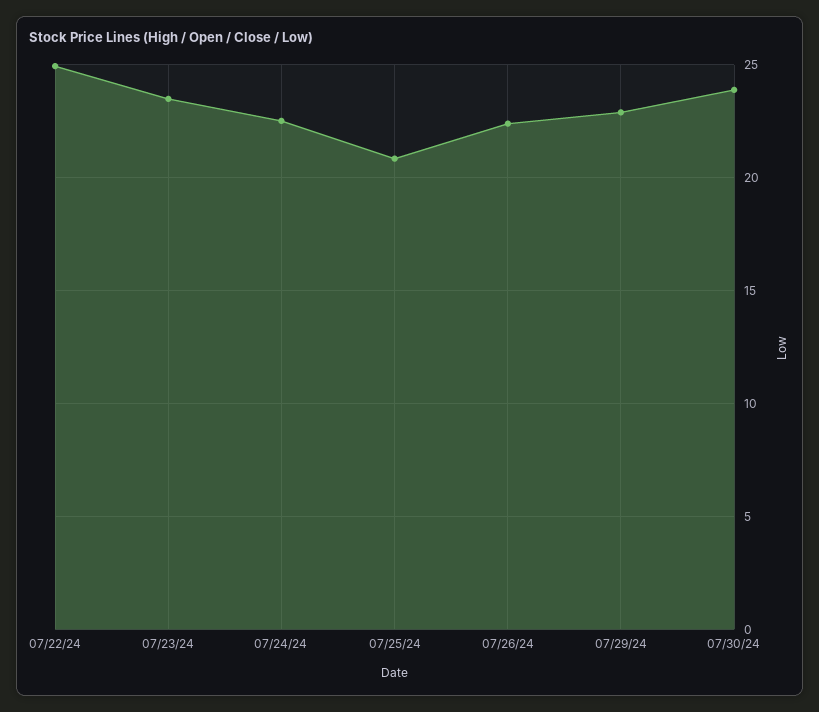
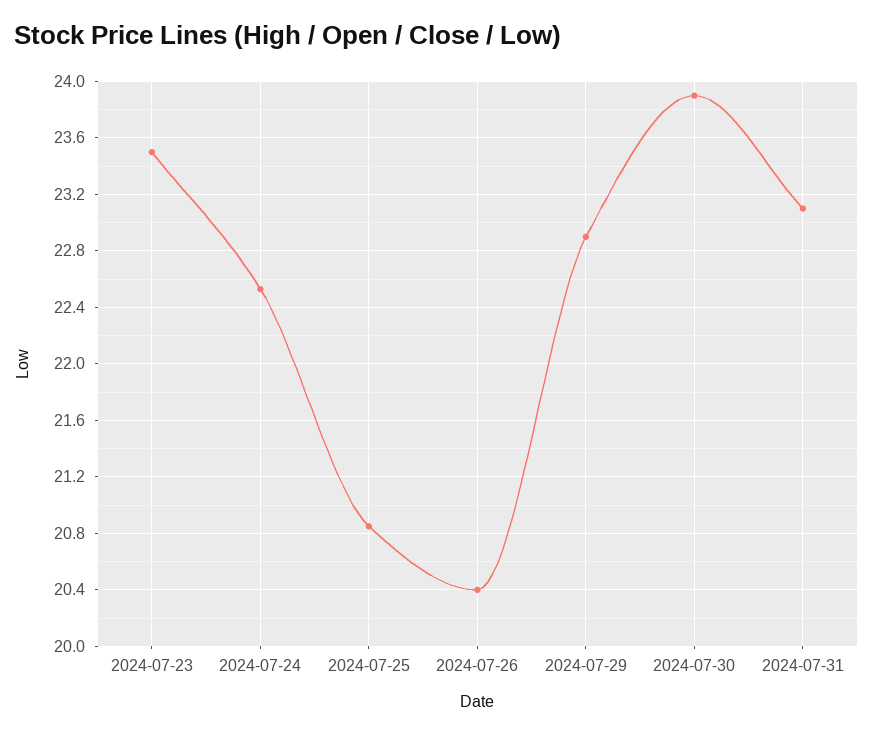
07/22/24: 25 -> none
07/26/24: 22.5 -> 20.4
2024-07-31: none -> 23.1

